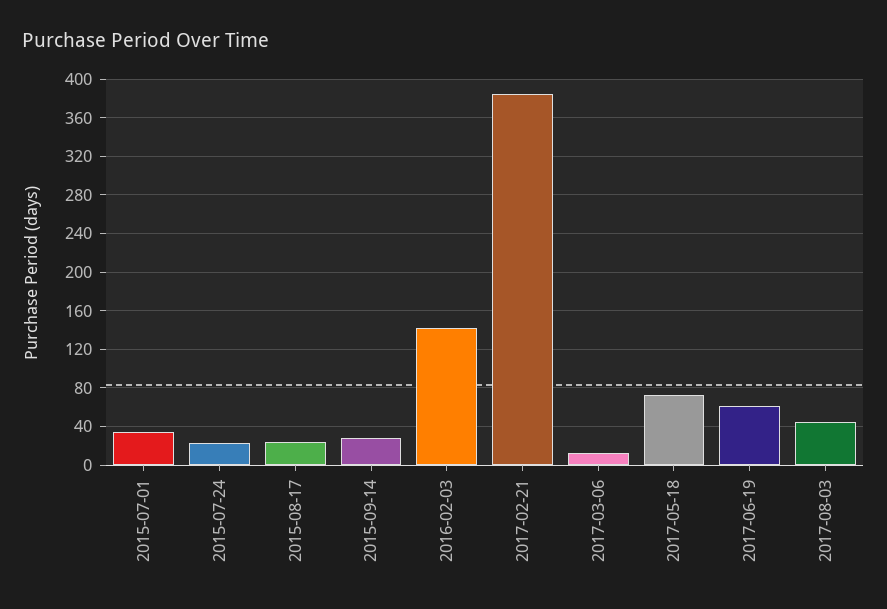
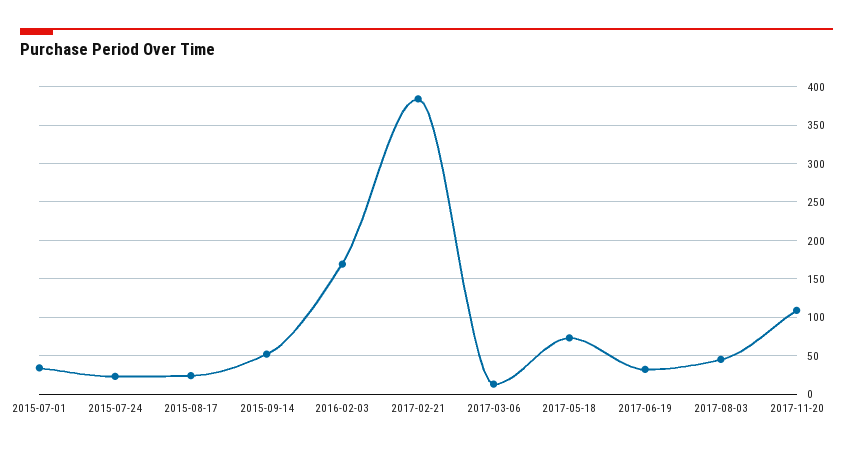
2015-09-14: 30 -> 50
2016-02-03: 140 -> 170
2017-06-19: 60 -> 30
2017-11-20: none -> 110

